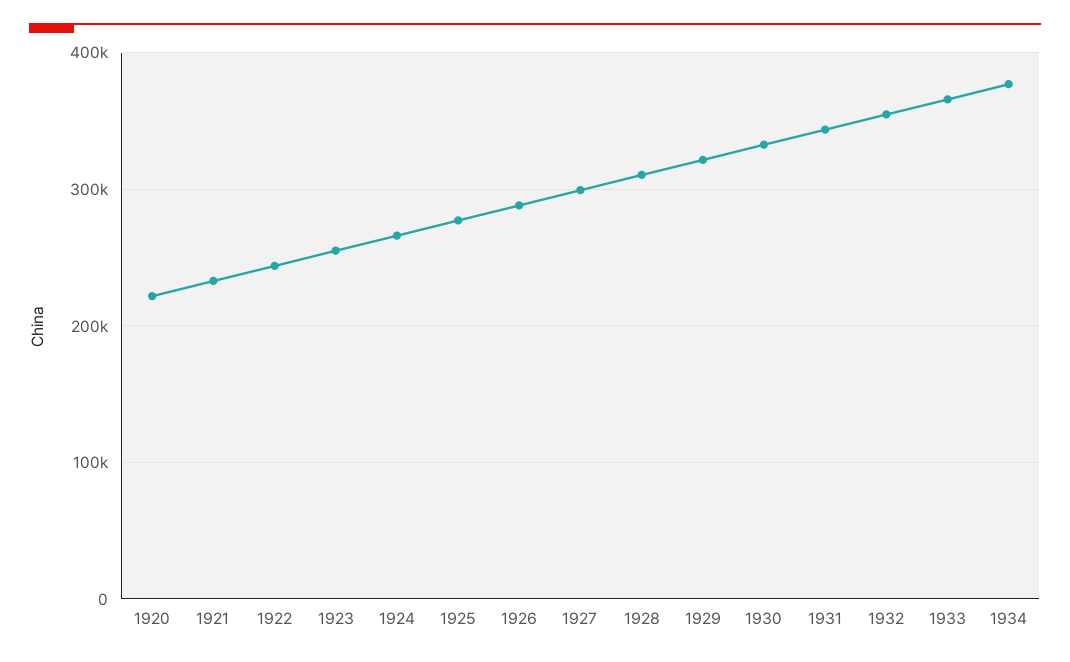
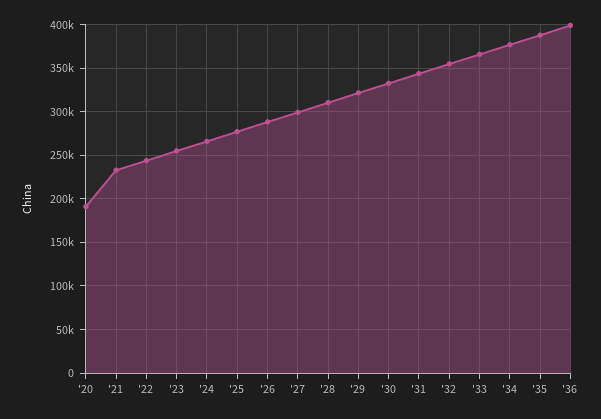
1920: 220000 -> 190000
'35: none -> 390000
'36: none -> 400000

